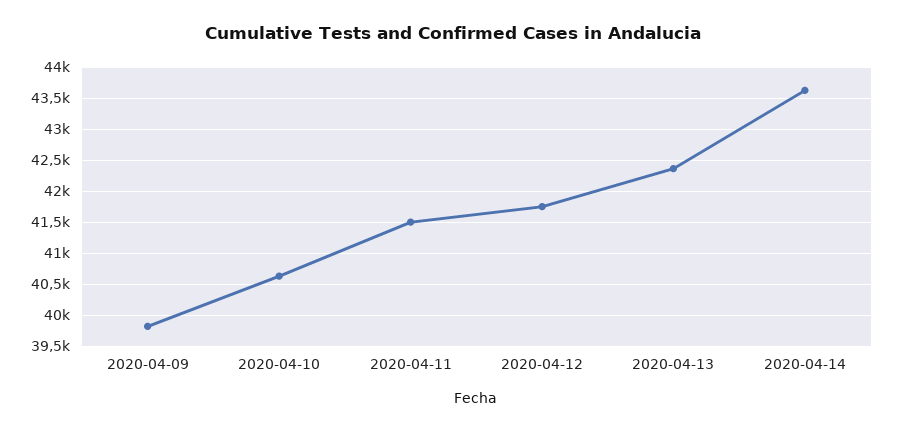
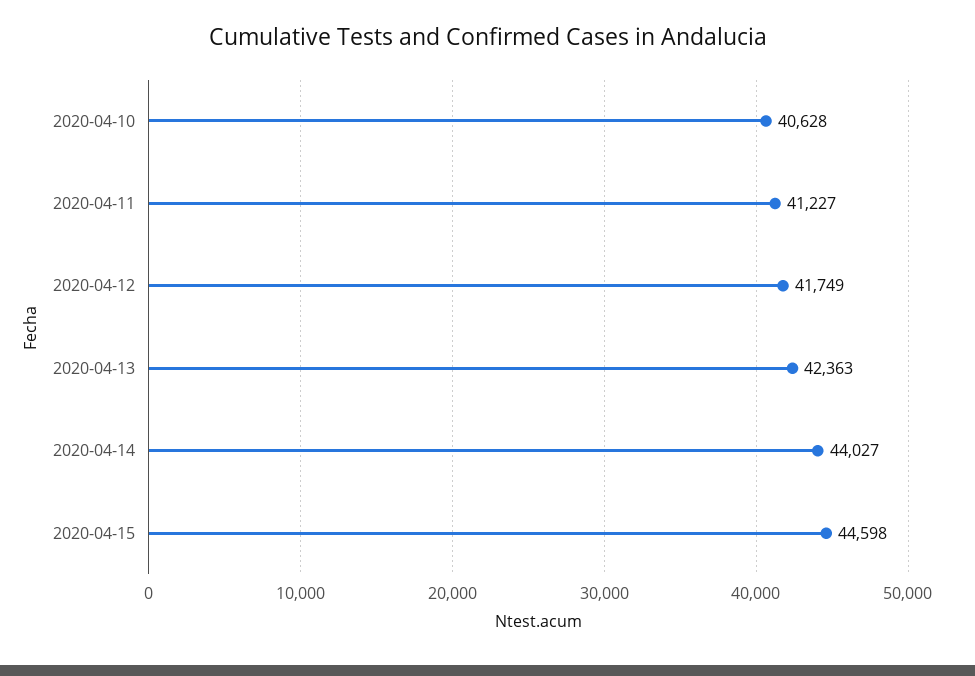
2020-04-09: 39800 -> none
2020-04-11: 41500 -> 41227
2020-04-14: 43600 -> 44027
2020-04-15: none -> 44598

